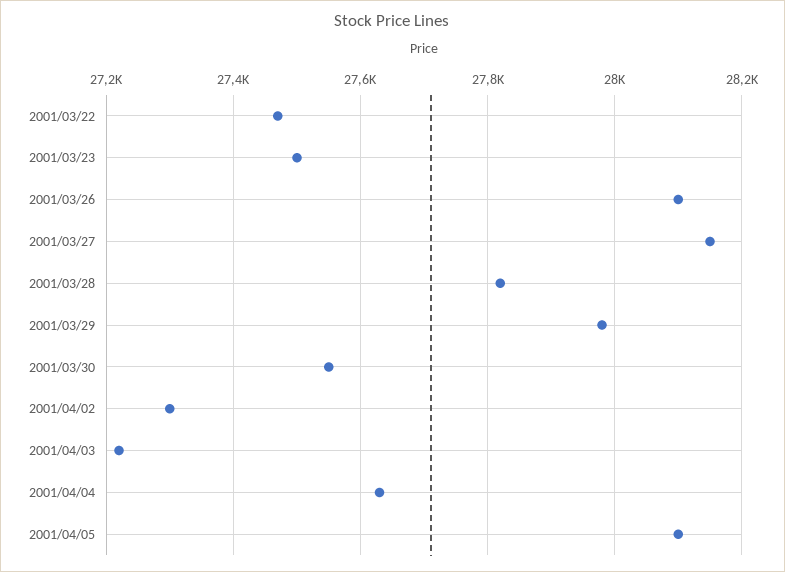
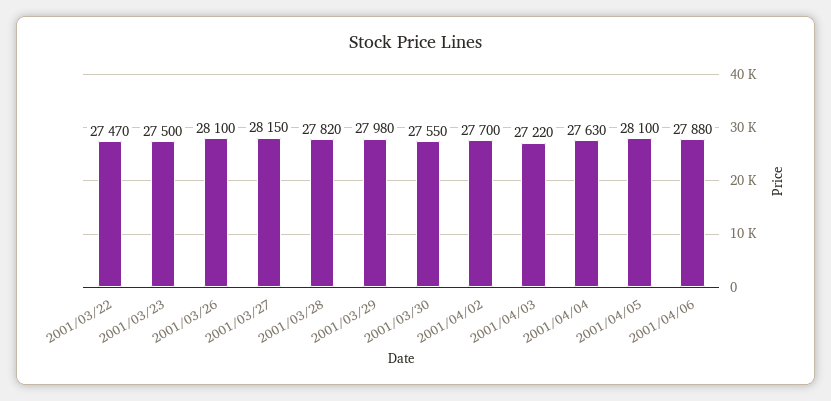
2001/04/02: 27300 -> 27700
2001/04/06: none -> 27880

